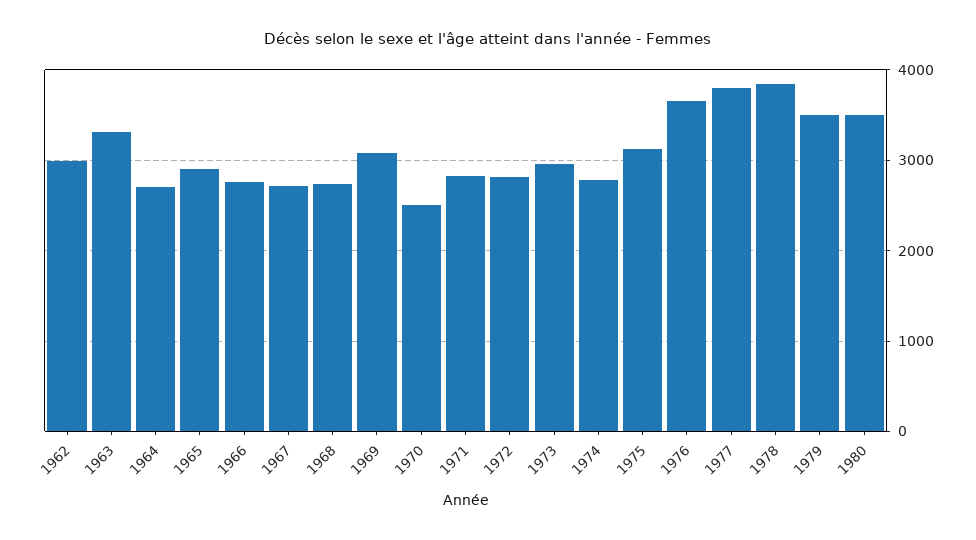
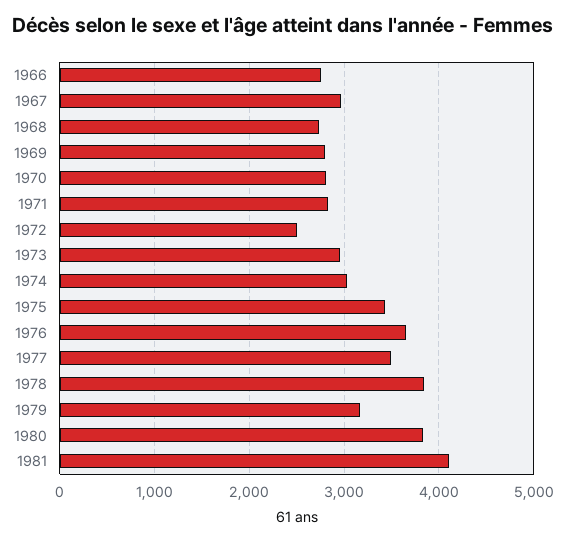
1962: 3000 -> none
1963: 3300 -> none
1964: 2700 -> none
1965: 2900 -> none
1967: 2700 -> 3000
1969: 3100 -> 2800
1970: 2500 -> 2800
1972: 2800 -> 2500
1974: 2800 -> 3000
1975: 3100 -> 3400
1977: 3800 -> 3500
1979: 3500 -> 3200
1980: 3500 -> 3800
1981: none -> 4100

